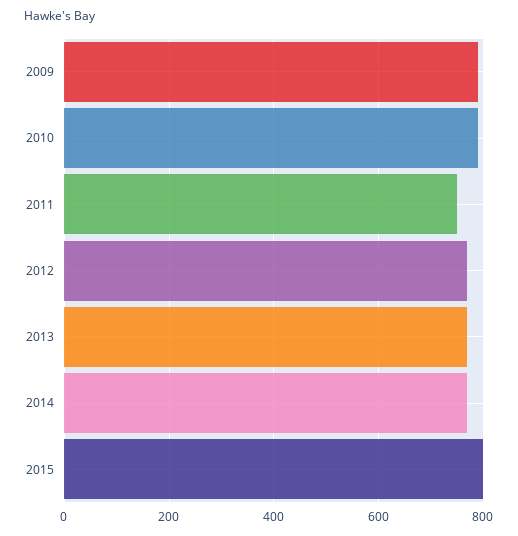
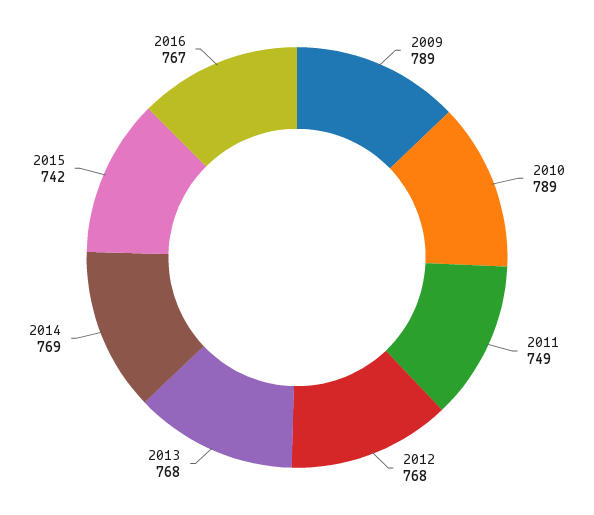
2015: 800 -> 742
2016: none -> 767

